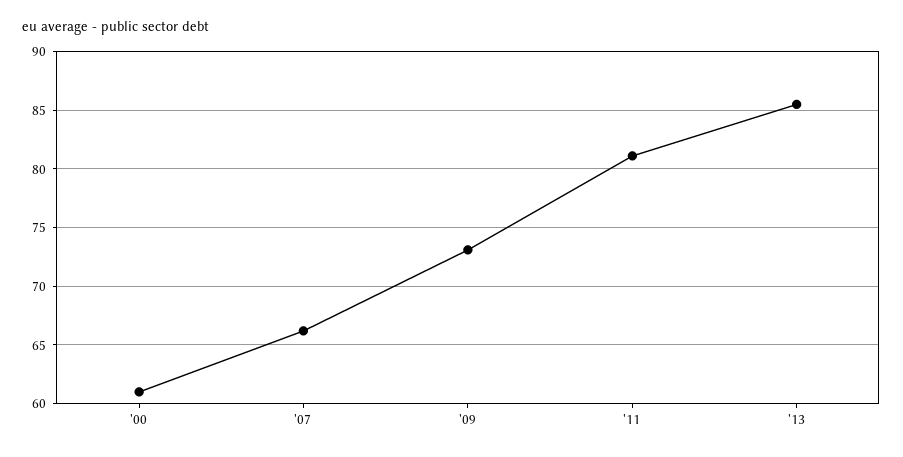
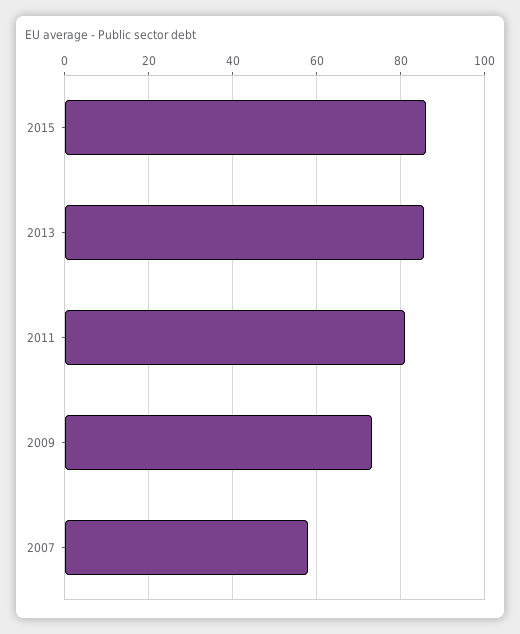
'00: 61 -> none
'07: 66 -> 58
2015: none -> 86

